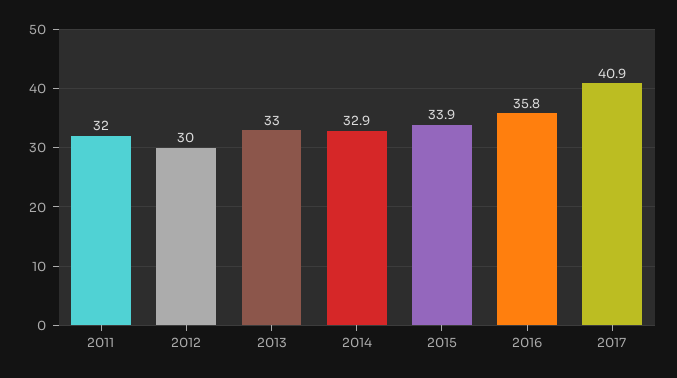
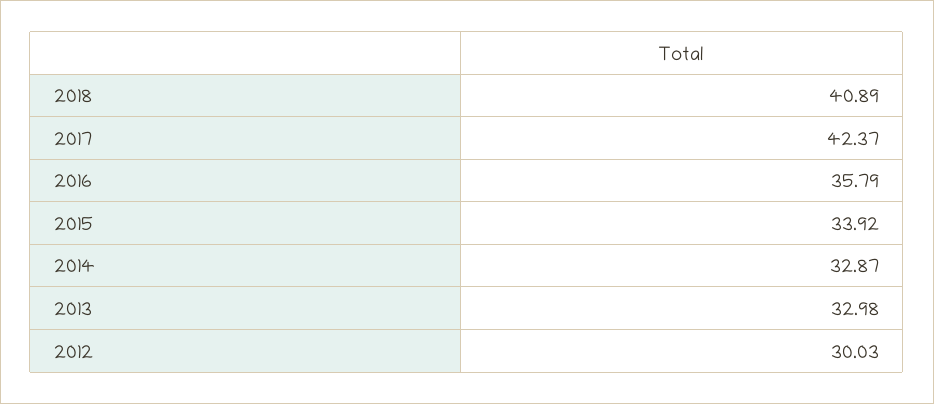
2011: 32 -> none
2017: 40.9 -> 42.37
2018: none -> 40.89

